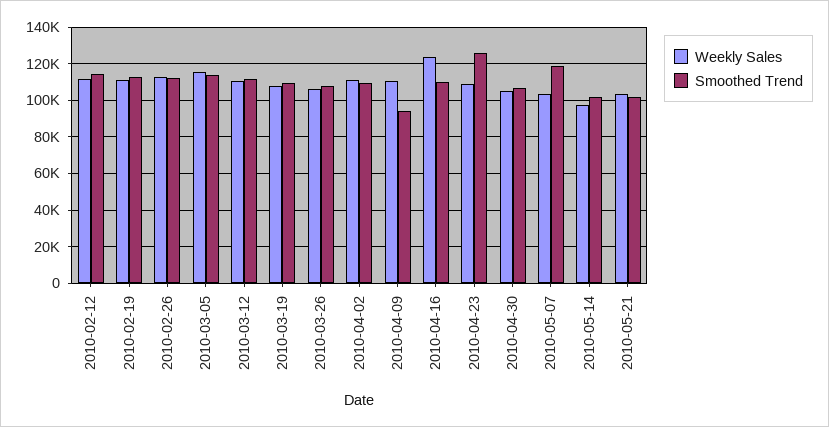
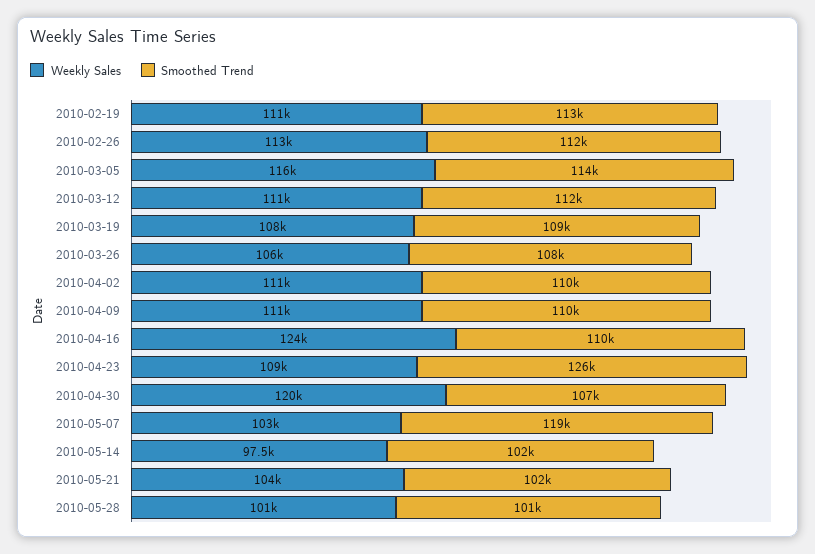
Weekly Sales, 2010-02-12: 110000 -> none
Smoothed Trend, 2010-02-12: 115000 -> none
Smoothed Trend, 2010-04-09: 95000 -> 110000
Weekly Sales, 2010-04-30: 105000 -> 120000
Weekly Sales, 2010-05-28: none -> 101000
Smoothed Trend, 2010-05-28: none -> 101000

